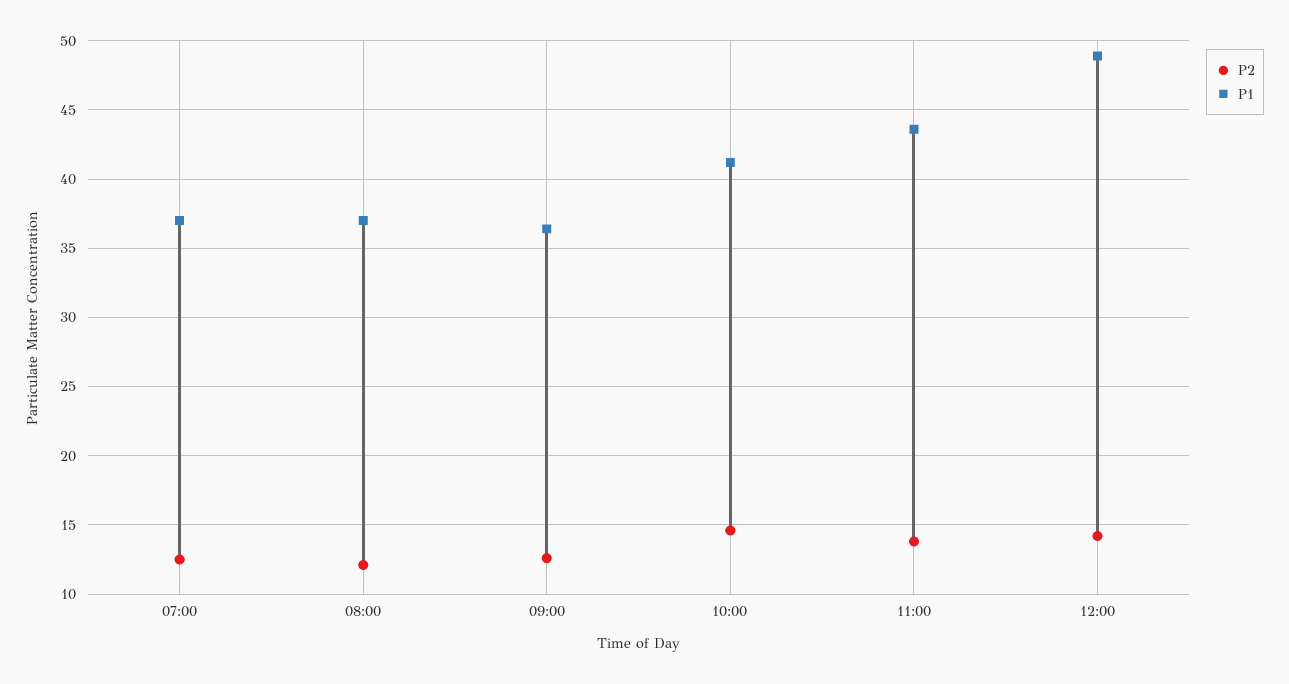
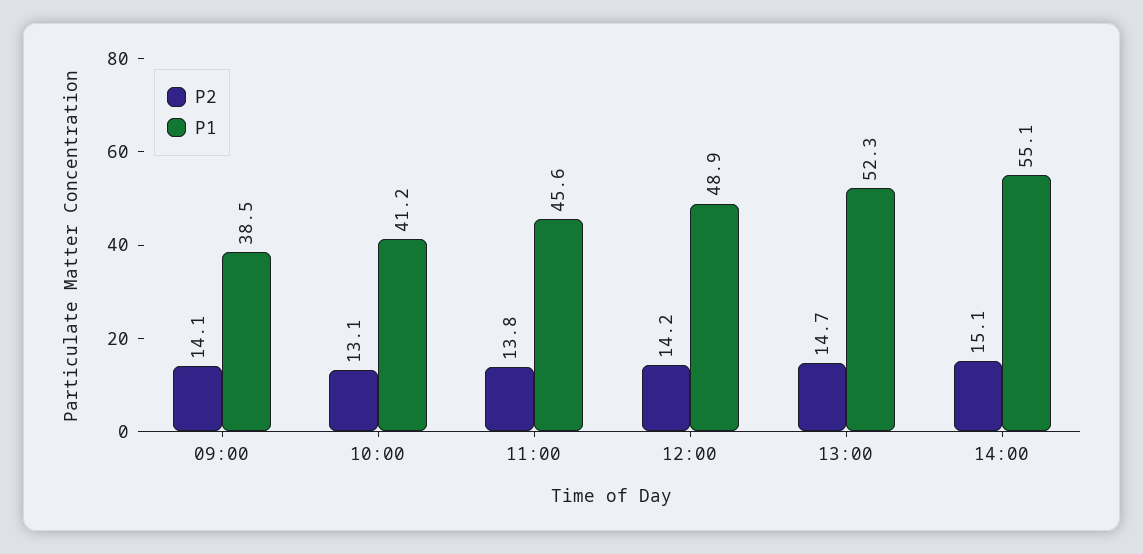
P2, 07:00: 12.5 -> none
P1, 07:00: 37 -> none
P2, 08:00: 12 -> none
P1, 08:00: 37 -> none
P2, 09:00: 12.5 -> 14.1
P1, 09:00: 36.5 -> 38.5
P2, 10:00: 14.5 -> 13.1
P1, 11:00: 43.5 -> 45.6
P2, 13:00: none -> 14.7
P1, 13:00: none -> 52.3
P2, 14:00: none -> 15.1
P1, 14:00: none -> 55.1

